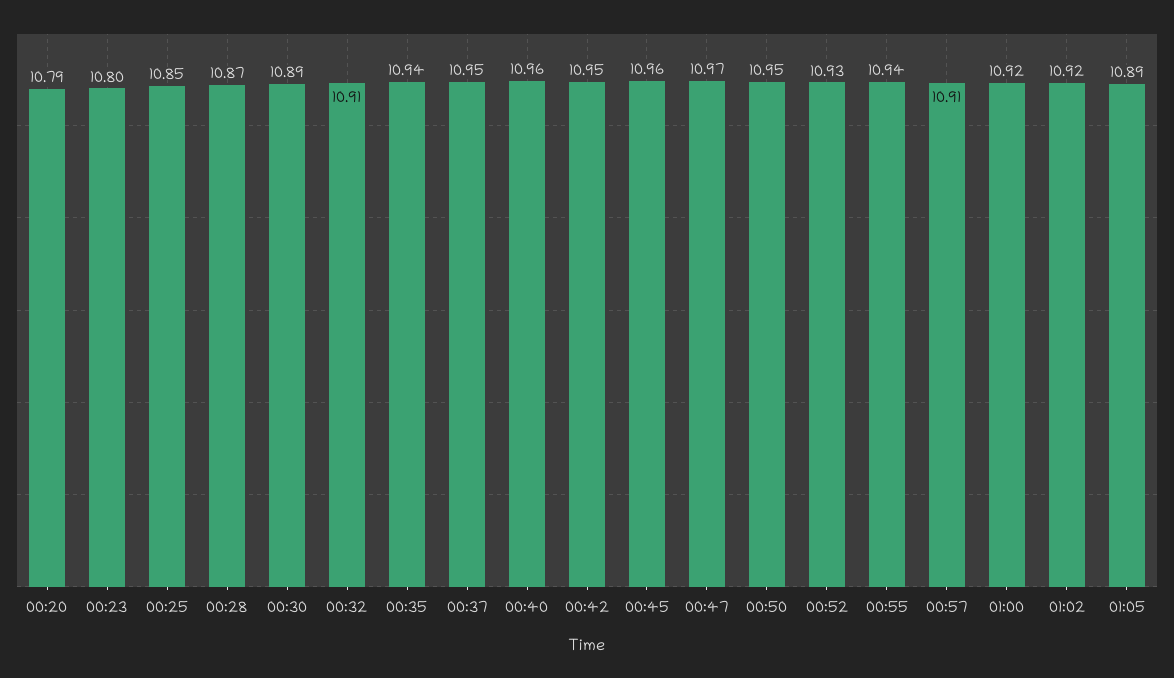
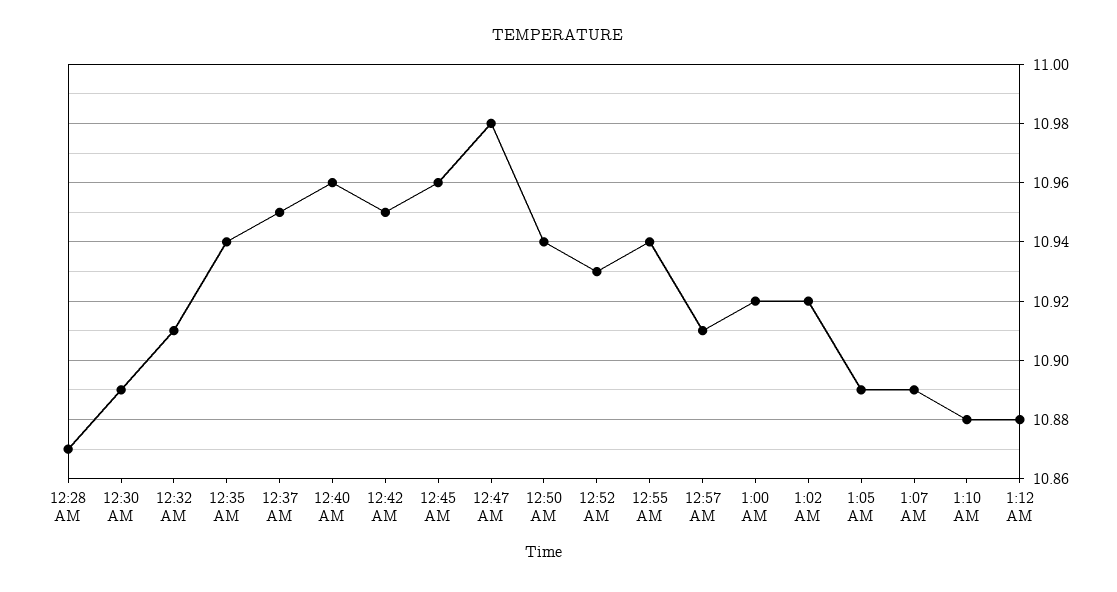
00:20: 10.79 -> none
00:23: 10.8 -> none
00:25: 10.85 -> none
00:47: 10.97 -> 10.98
00:50: 10.95 -> 10.94
1:07 AM: none -> 10.89
1:10 AM: none -> 10.88
1:12 AM: none -> 10.88

